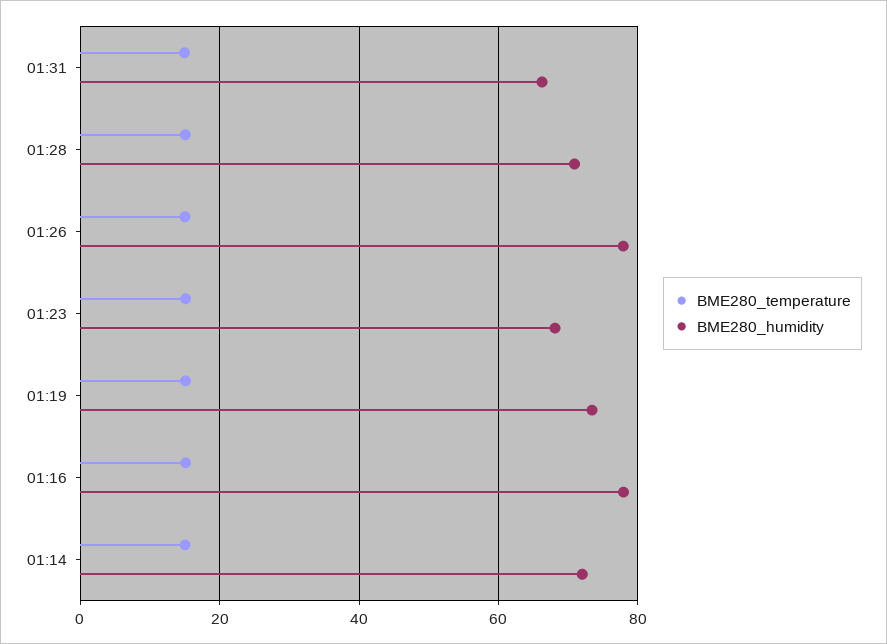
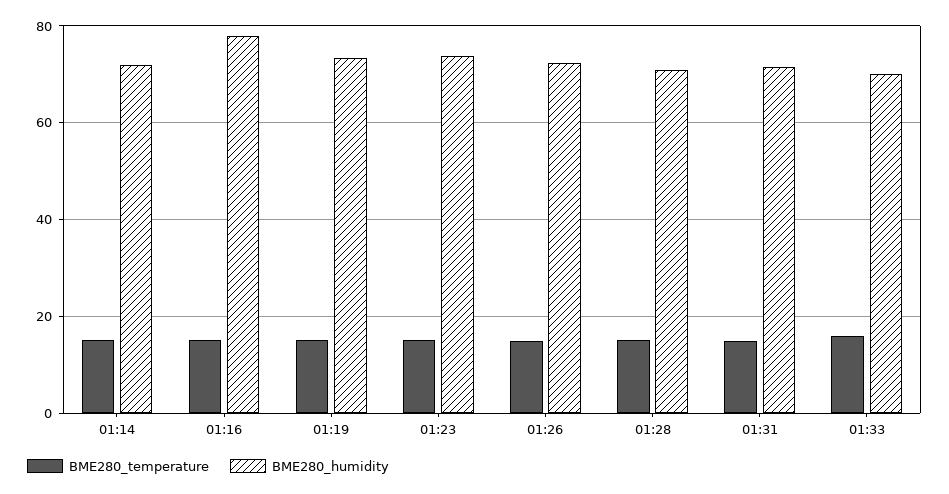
BME280_humidity, 01:31: 66 -> 72
BME280_humidity, 01:26: 78 -> 72
BME280_humidity, 01:23: 68 -> 74
BME280_temperature, 01:33: none -> 16
BME280_humidity, 01:33: none -> 70

